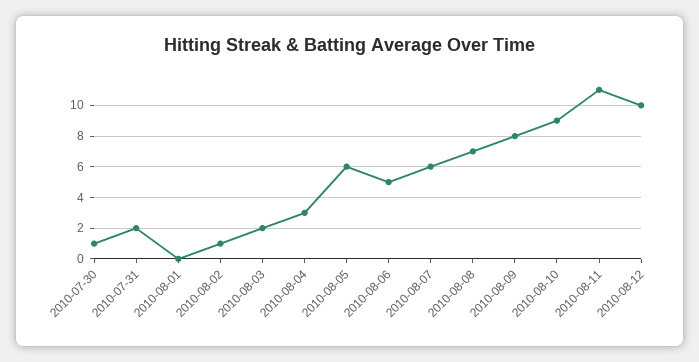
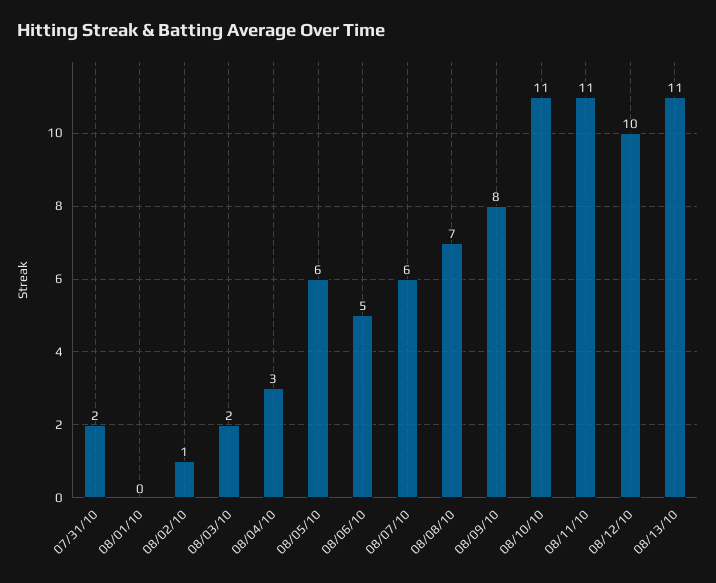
2010-07-30: 1 -> none
2010-08-10: 9 -> 11
08/13/10: none -> 11

